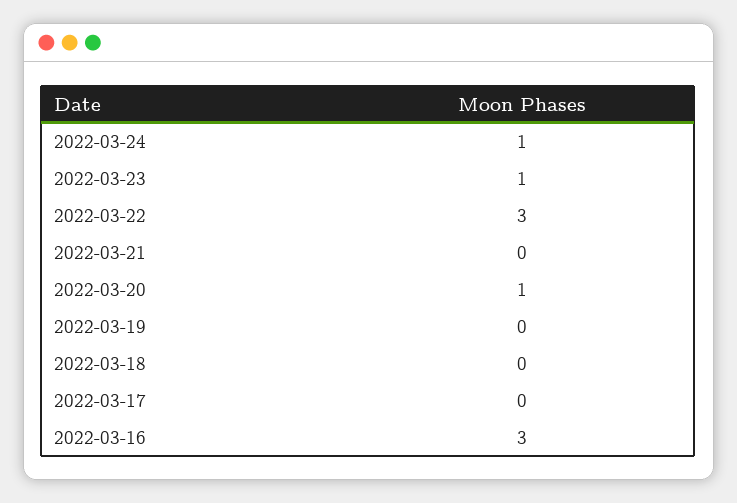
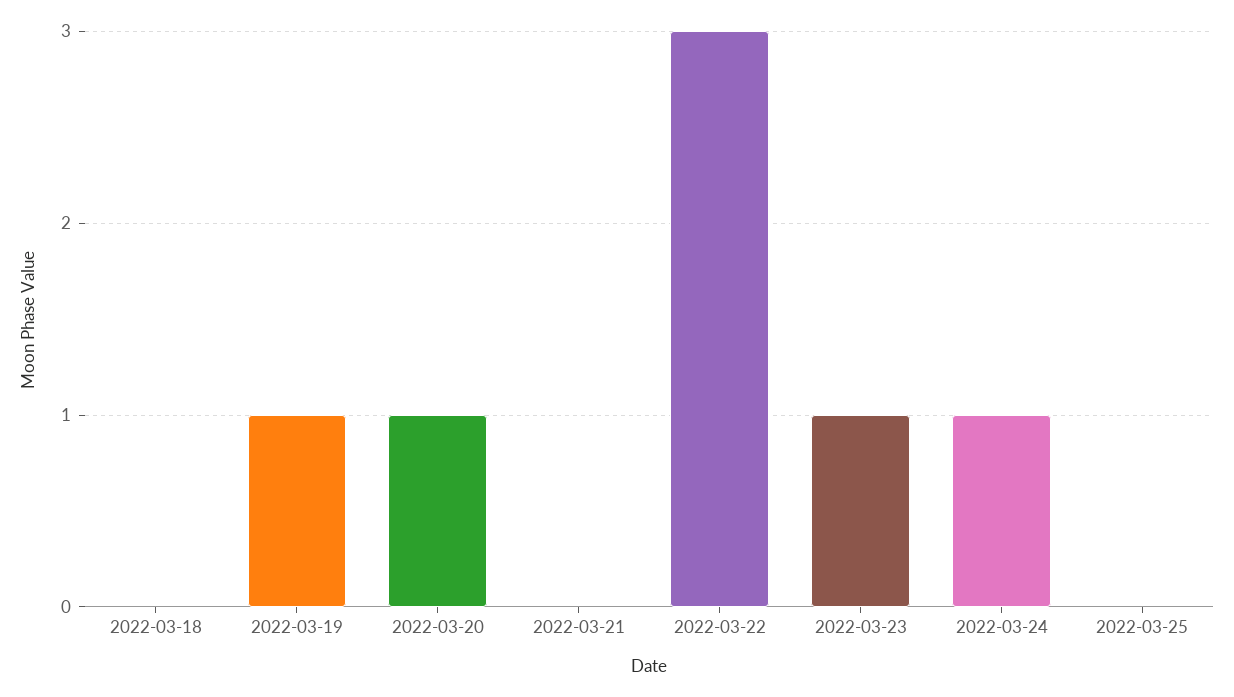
2022-03-19: 0 -> 1
2022-03-17: 0 -> none
2022-03-16: 3 -> none
2022-03-25: none -> 0

